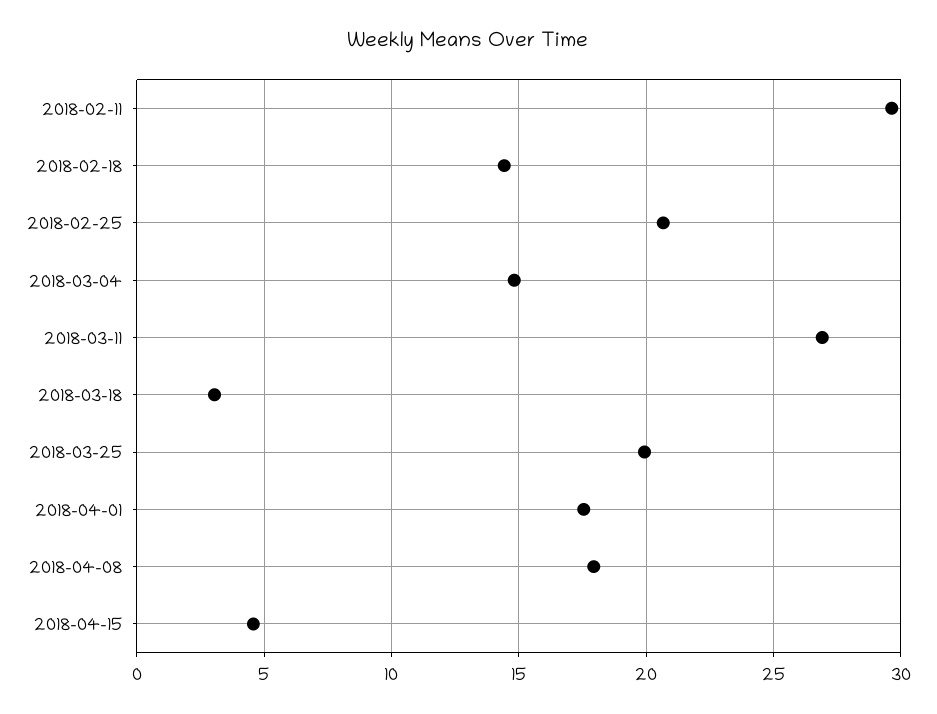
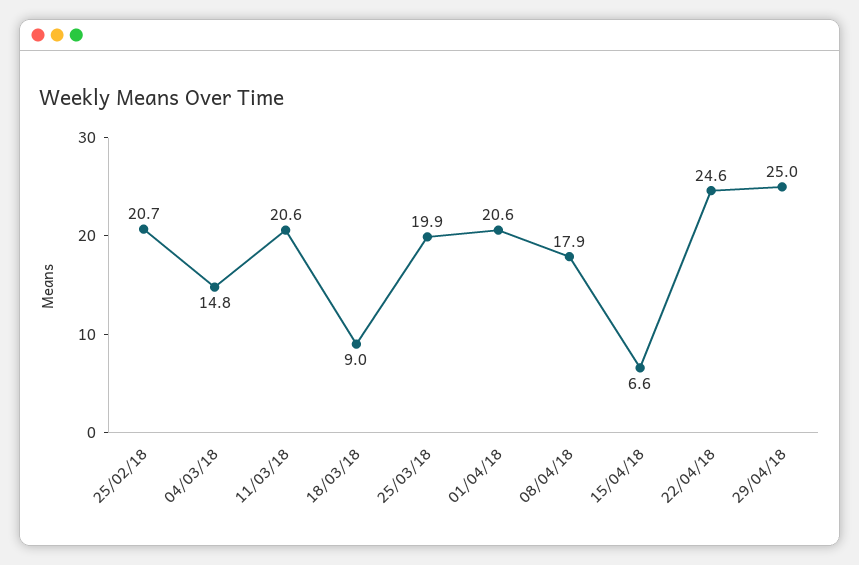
2018-02-11: 29.5 -> none
2018-02-18: 14.5 -> none
2018-03-11: 27 -> 20.6
2018-03-18: 3 -> 9
2018-04-01: 17.5 -> 20.6
2018-04-15: 4.5 -> 6.6
22/04/18: none -> 24.6
29/04/18: none -> 25

